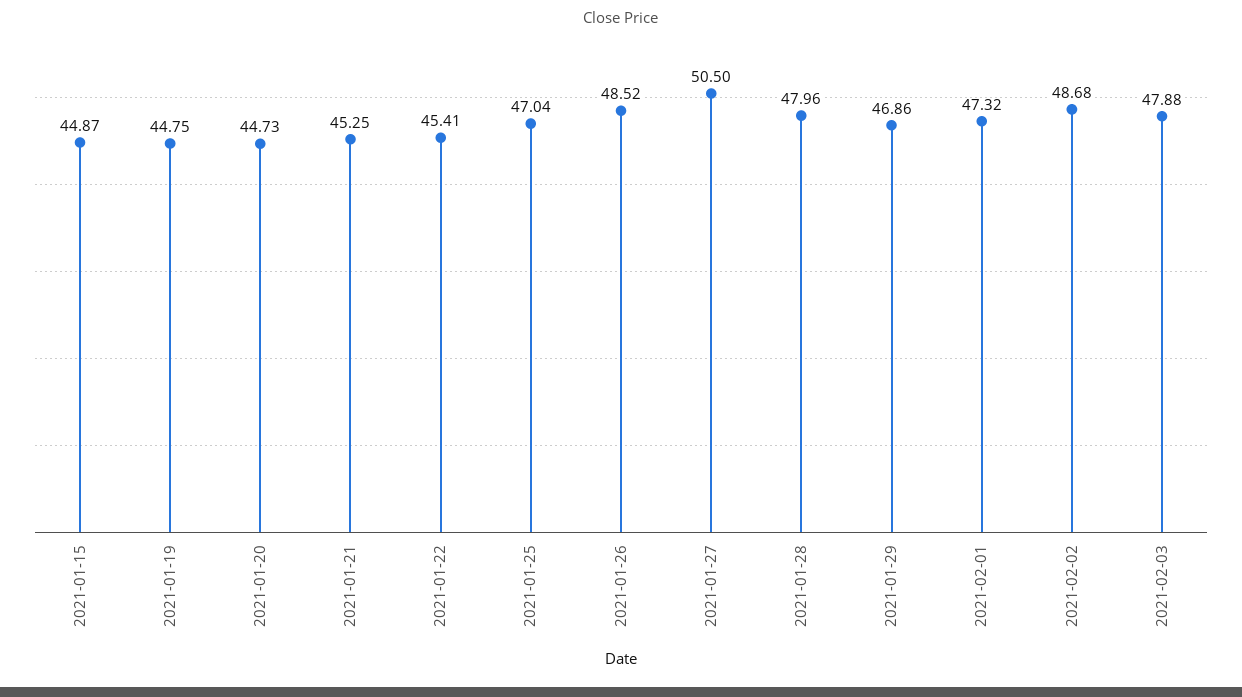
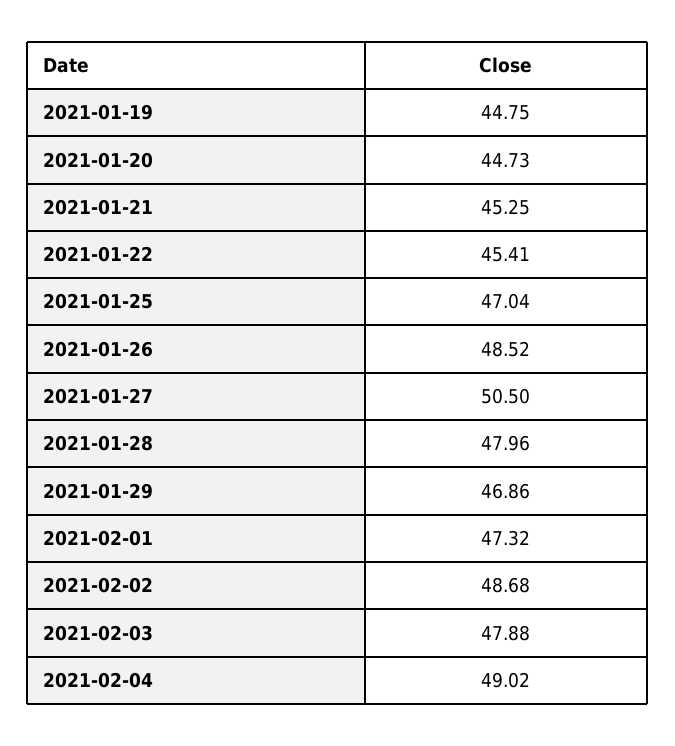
2021-01-15: 44.87 -> none
2021-02-04: none -> 49.02

